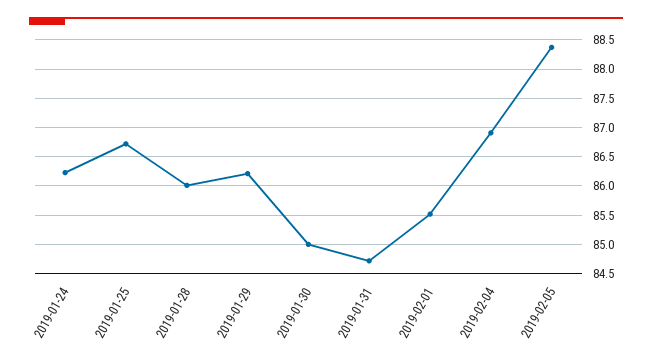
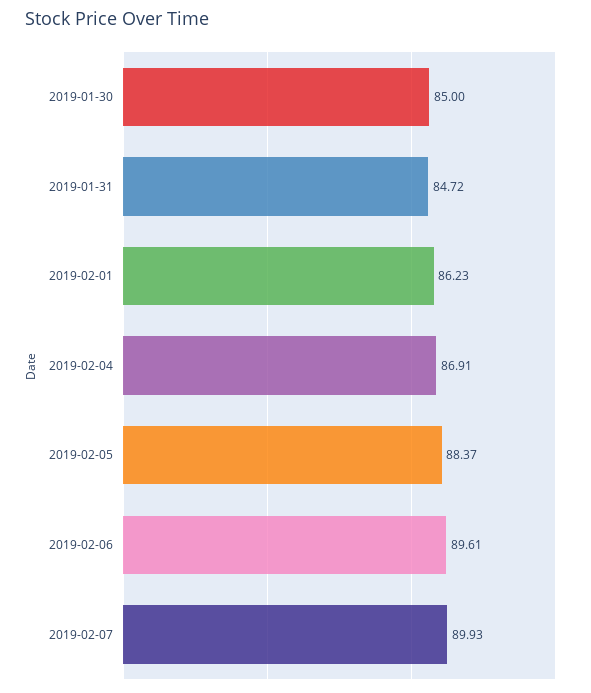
2019-01-24: 86.25 -> none
2019-01-25: 86.75 -> none
2019-01-28: 86 -> none
2019-01-29: 86.25 -> none
2019-02-01: 85.5 -> 86.23
2019-02-06: none -> 89.61
2019-02-07: none -> 89.93

